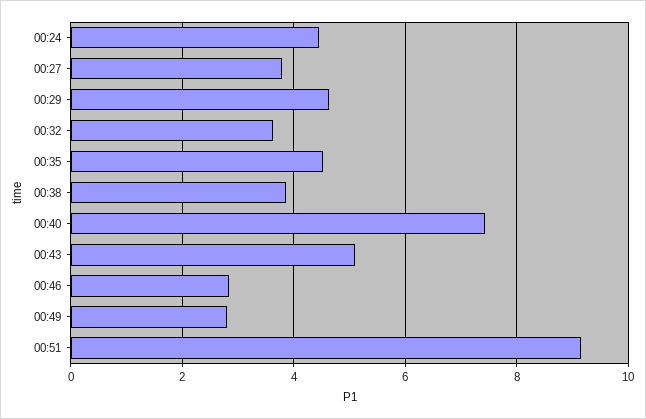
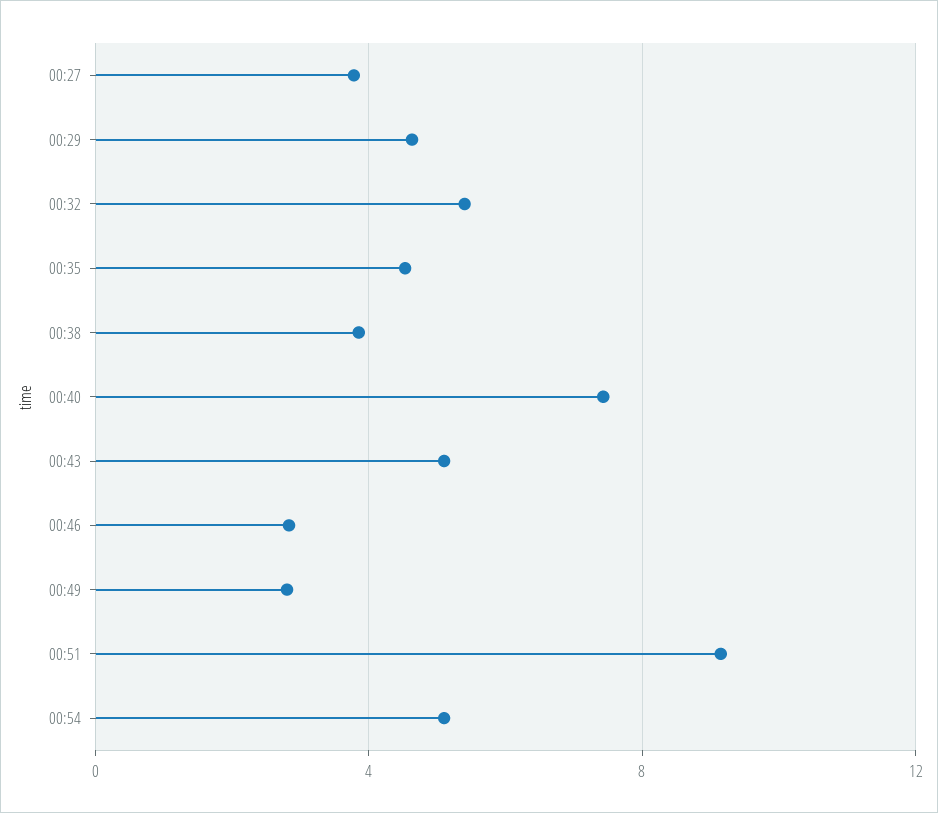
00:24: 4.4 -> none
00:32: 3.6 -> 5.5
00:54: none -> 5

